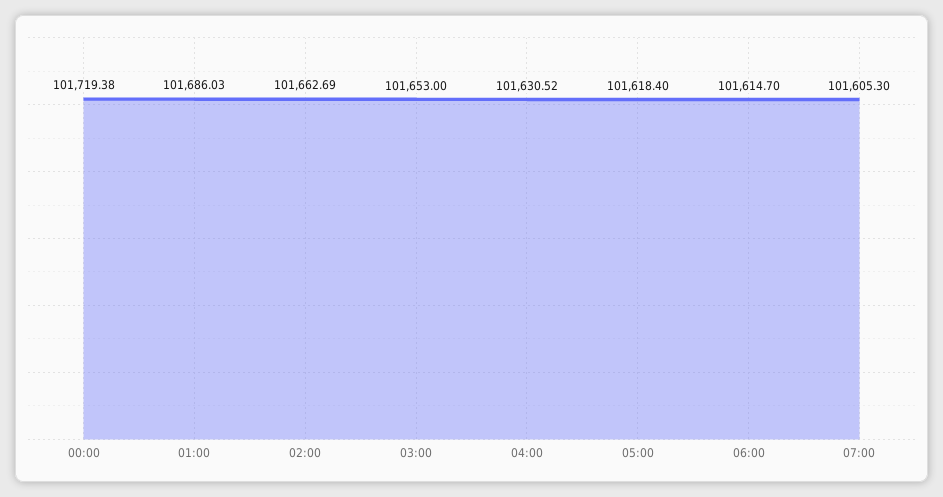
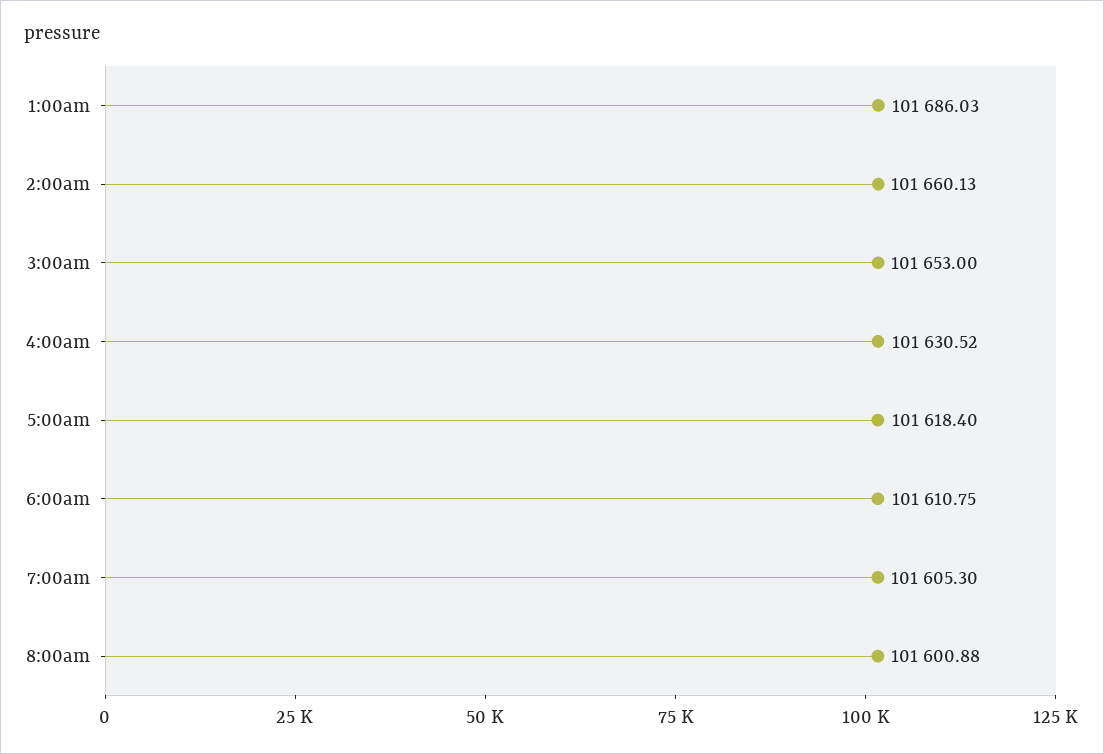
00:00: 101719.38 -> none
02:00: 101662.69 -> 101660.13
06:00: 101614.7 -> 101610.75
8:00am: none -> 101600.88

